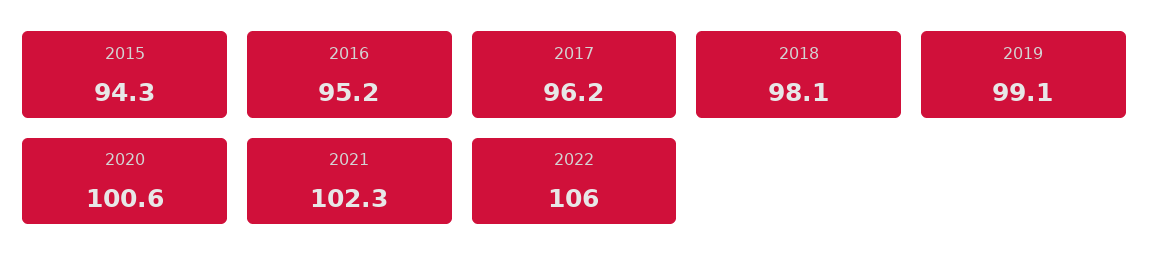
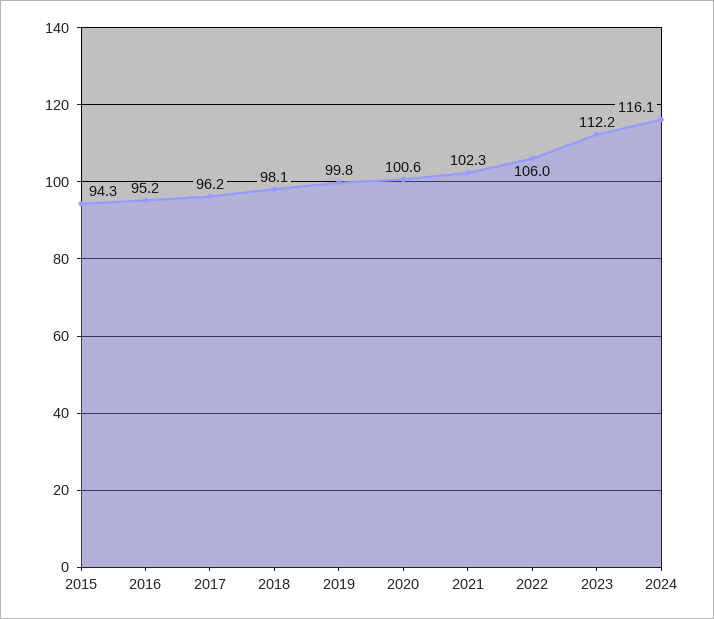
2019: 99.1 -> 99.8
2023: none -> 112.2
2024: none -> 116.1

